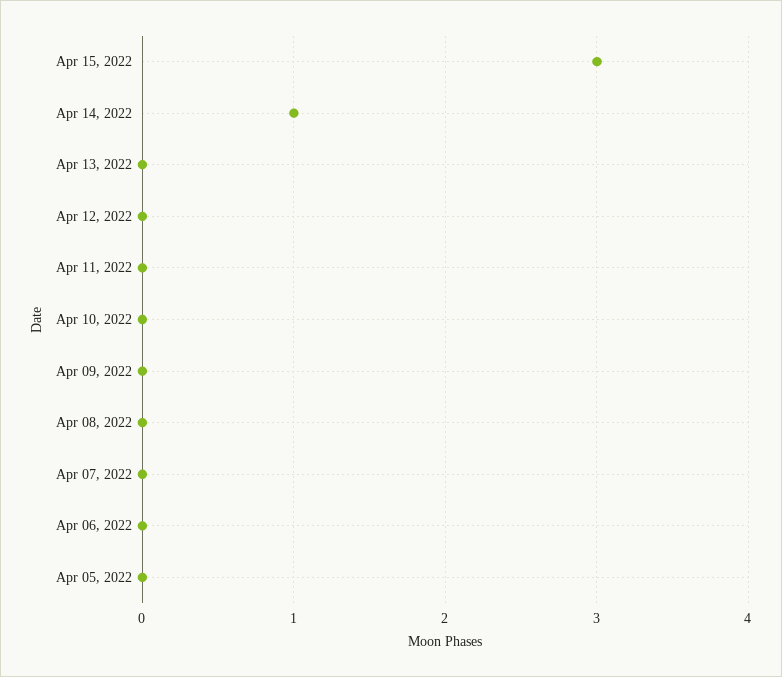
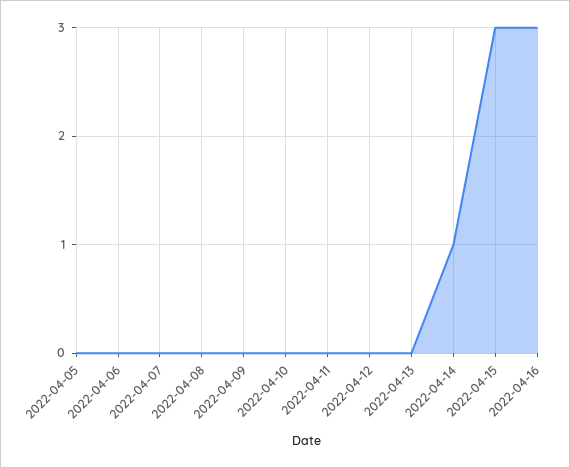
2022-04-16: none -> 3

